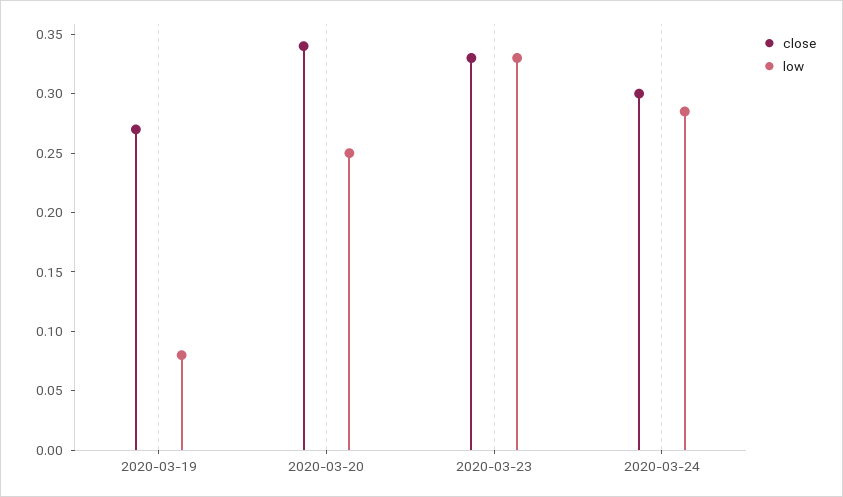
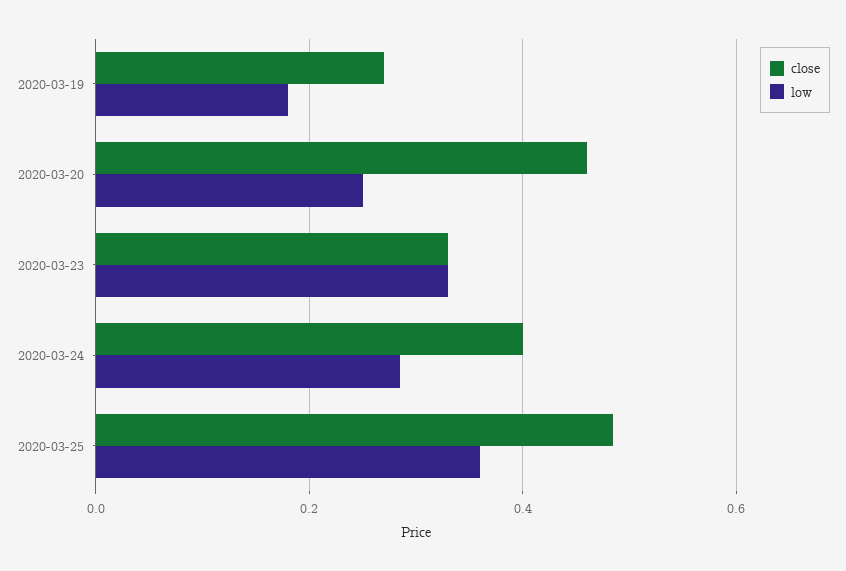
low, 2020-03-19: 0.08 -> 0.18
close, 2020-03-20: 0.34 -> 0.46
close, 2020-03-24: 0.3 -> 0.4
close, 2020-03-25: none -> 0.48
low, 2020-03-25: none -> 0.36

